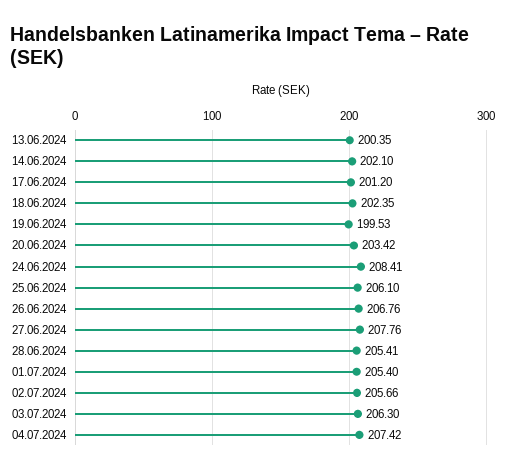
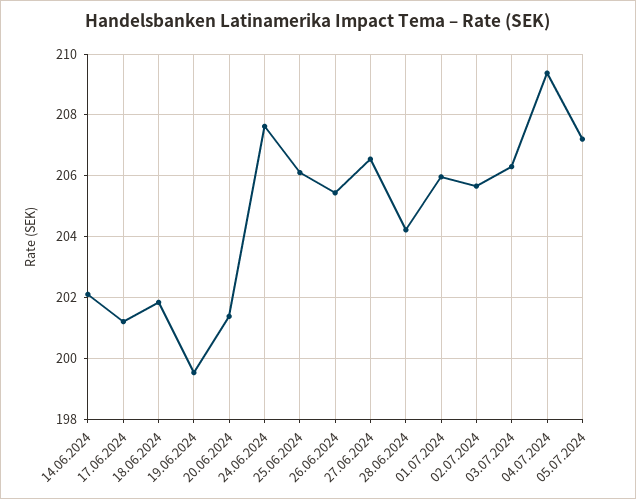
13.06.2024: 200.35 -> none
18.06.2024: 202.35 -> 201.8
20.06.2024: 203.42 -> 201.4
24.06.2024: 208.41 -> 207.6
26.06.2024: 206.76 -> 205.4
27.06.2024: 207.76 -> 206.6
28.06.2024: 205.41 -> 204.2
01.07.2024: 205.4 -> 206
04.07.2024: 207.42 -> 209.4
05.07.2024: none -> 207.2

